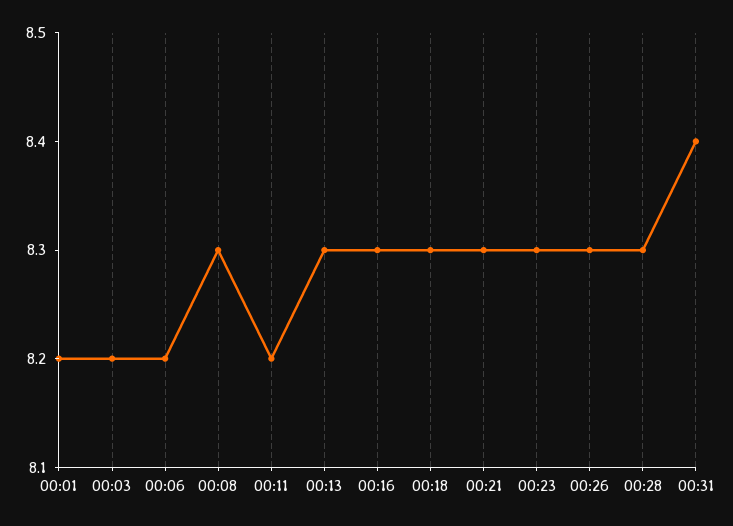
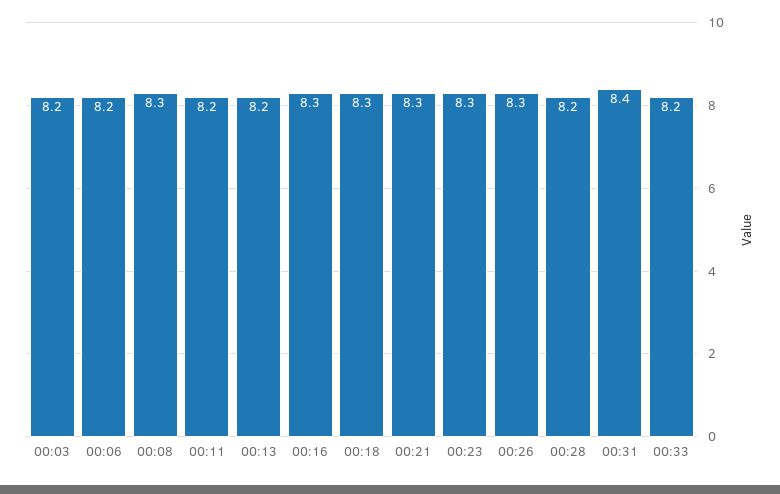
00:01: 8.2 -> none
00:13: 8.3 -> 8.2
00:28: 8.3 -> 8.2
00:33: none -> 8.2

